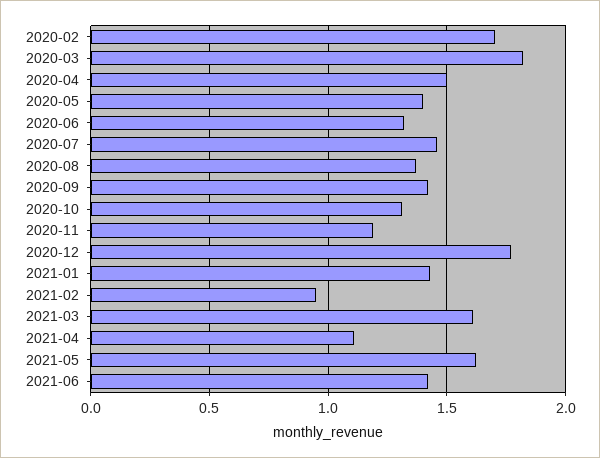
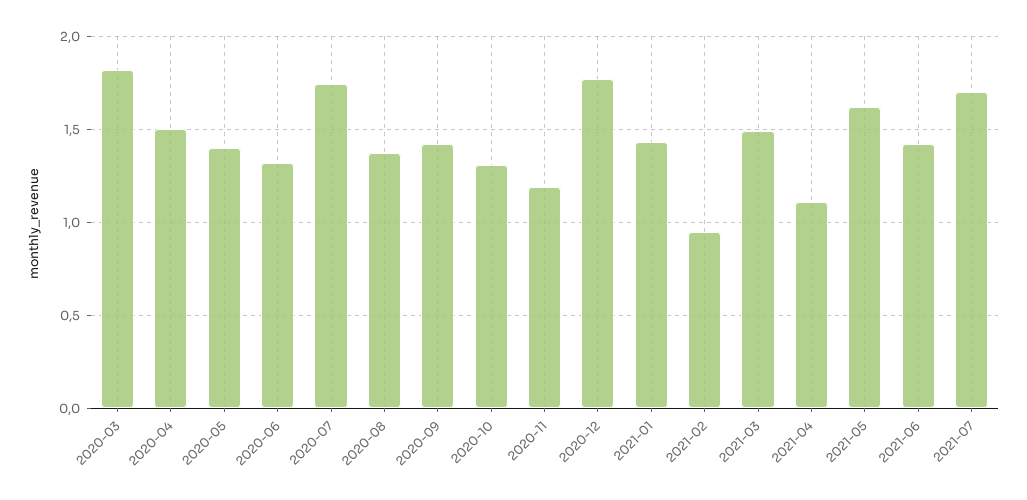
2020-02: 1.7 -> none
2020-07: 1.45 -> 1.75
2021-03: 1.6 -> 1.5
2021-07: none -> 1.7

